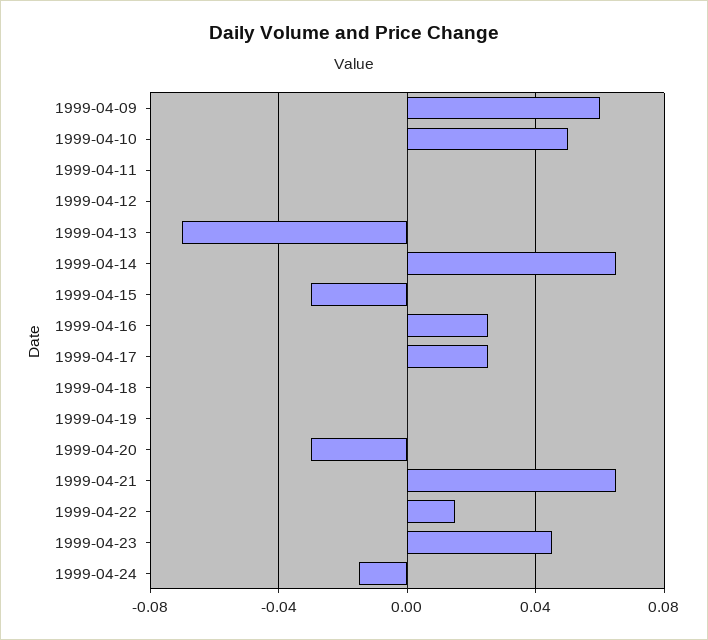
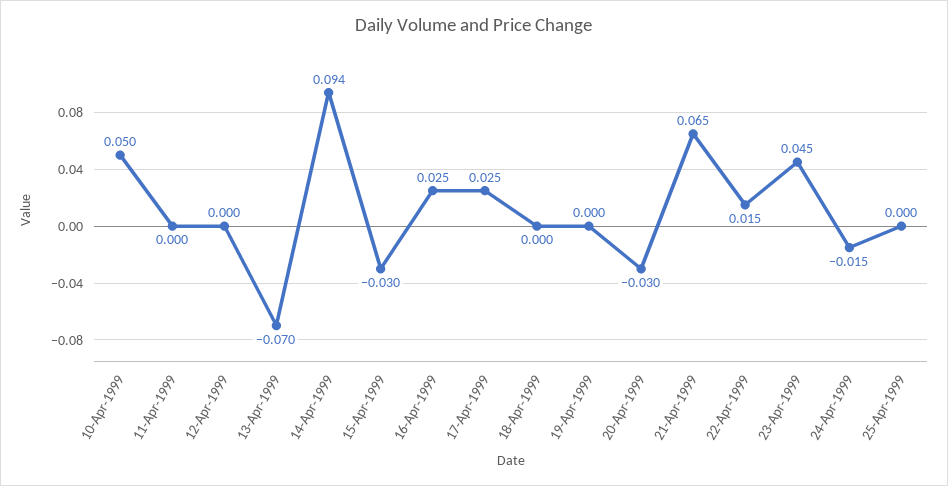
1999-04-09: 0.06 -> none
1999-04-14: 0.065 -> 0.094
25-Apr-1999: none -> 0

